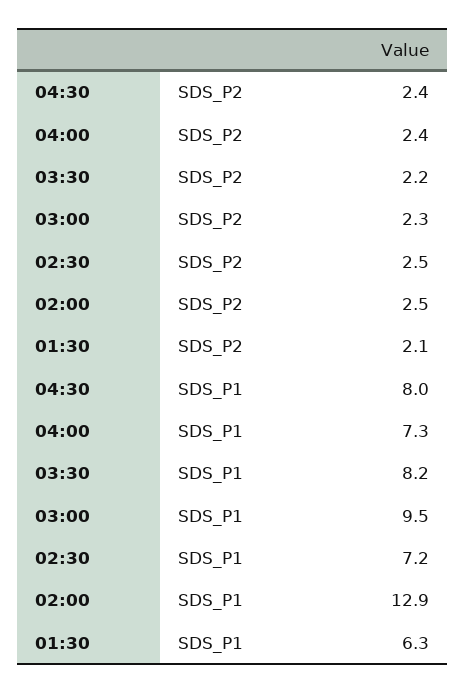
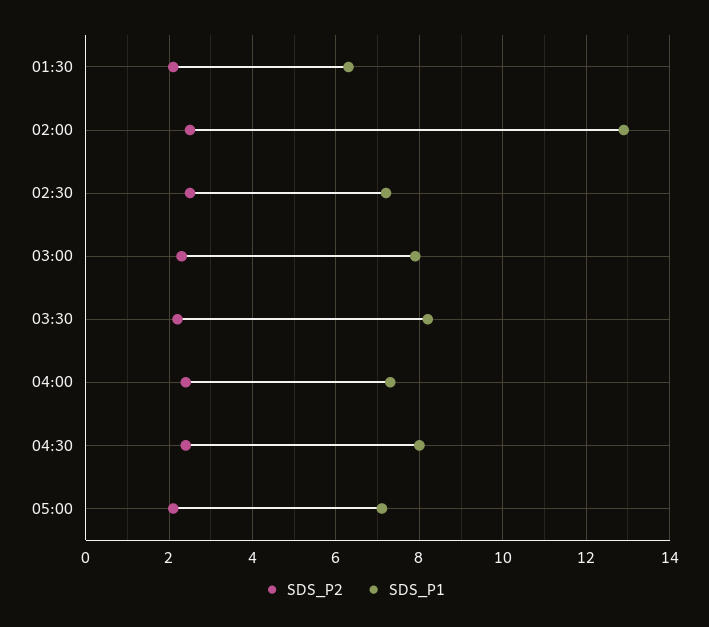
SDS_P1, 03:00: 9.5 -> 8
SDS_P2, 05:00: none -> 2
SDS_P1, 05:00: none -> 7

